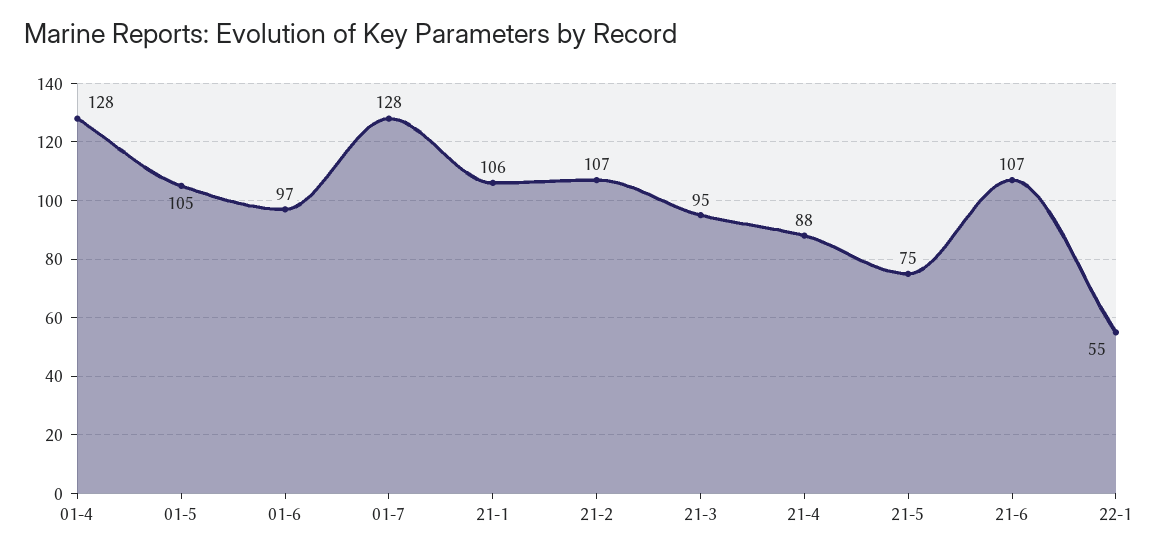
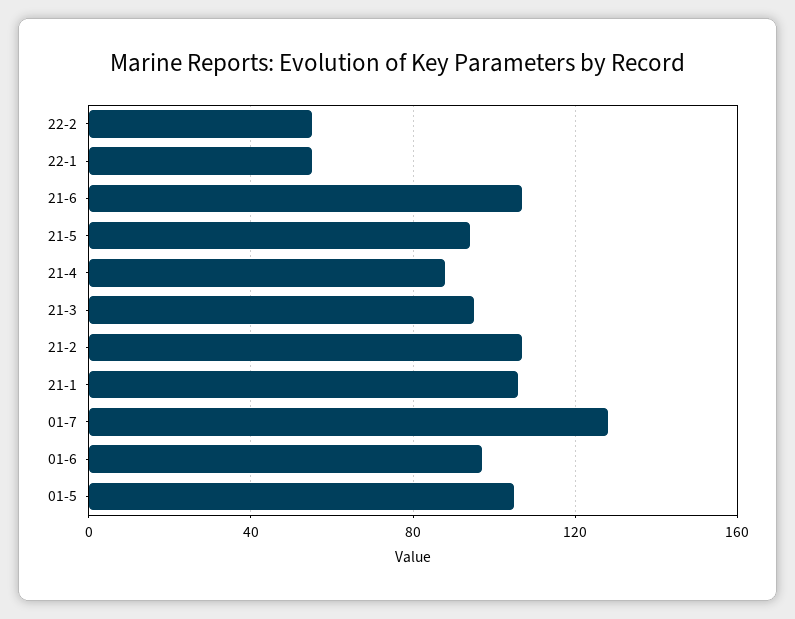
01-4: 128 -> none
21-5: 75 -> 95
22-2: none -> 55

